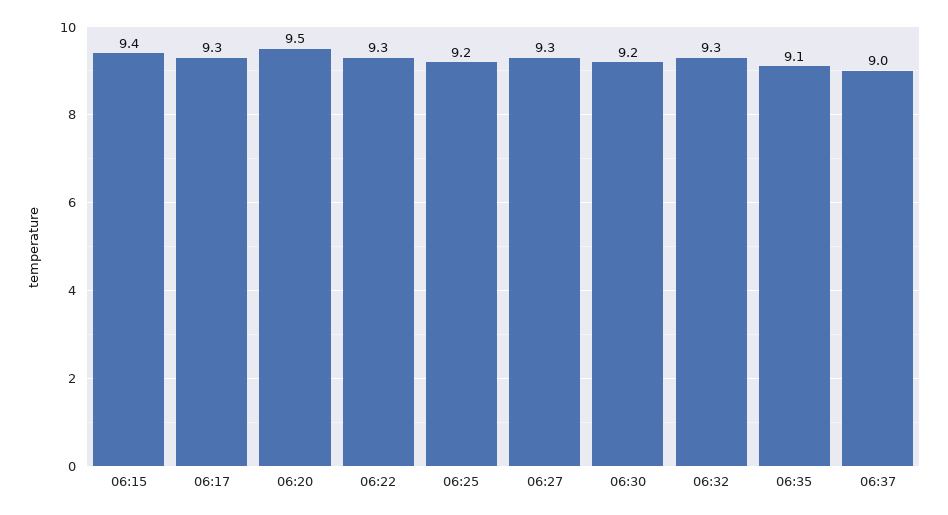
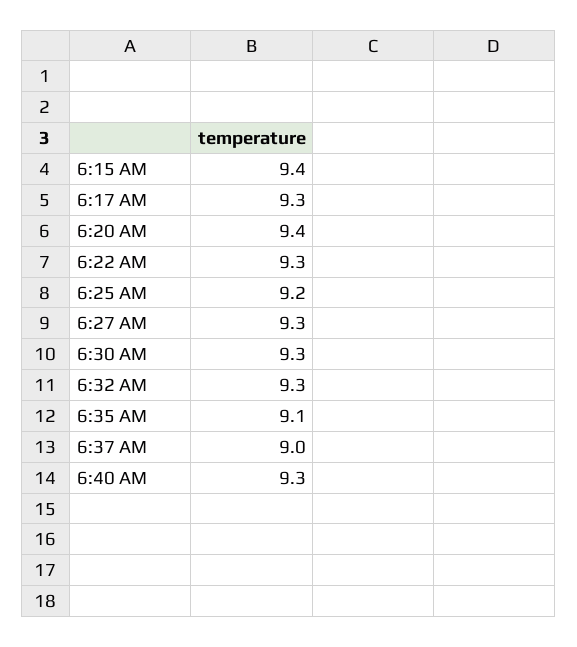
06:20: 9.5 -> 9.4
06:30: 9.2 -> 9.3
6:40 AM: none -> 9.3

